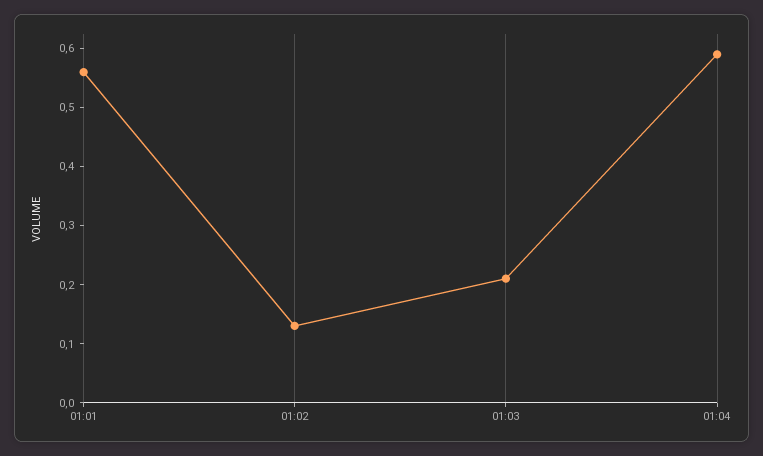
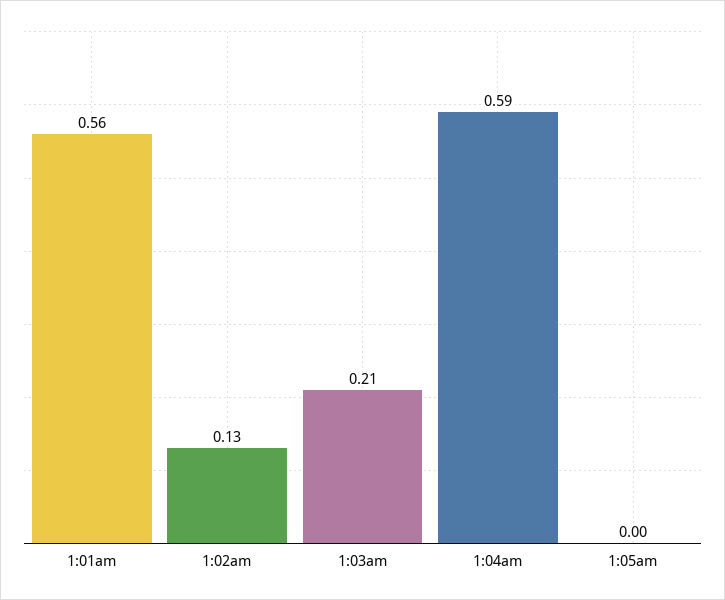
1:05am: none -> 0

